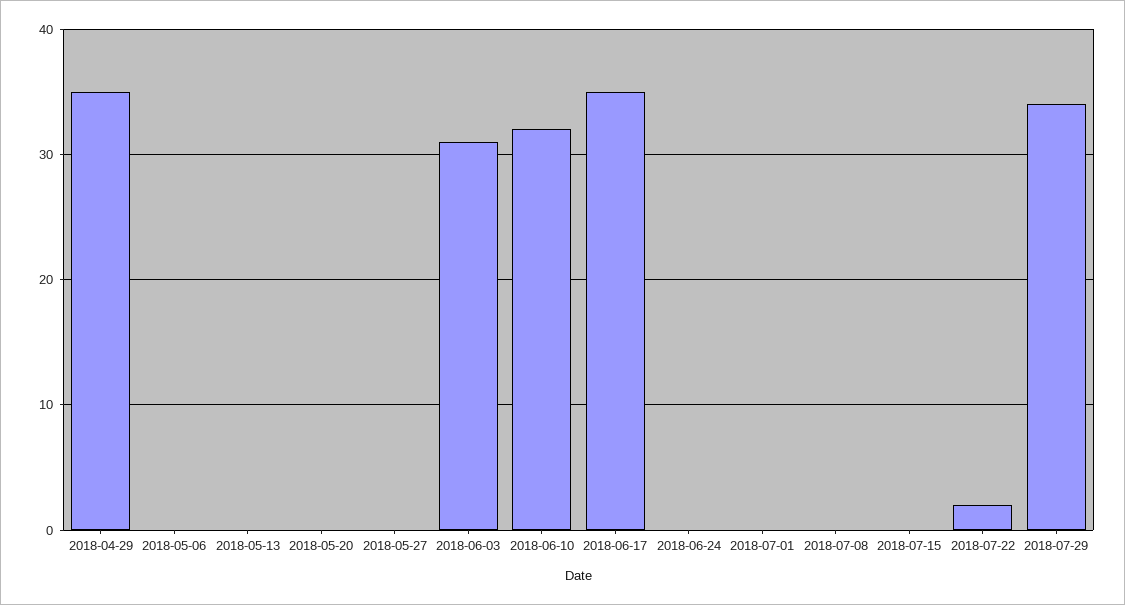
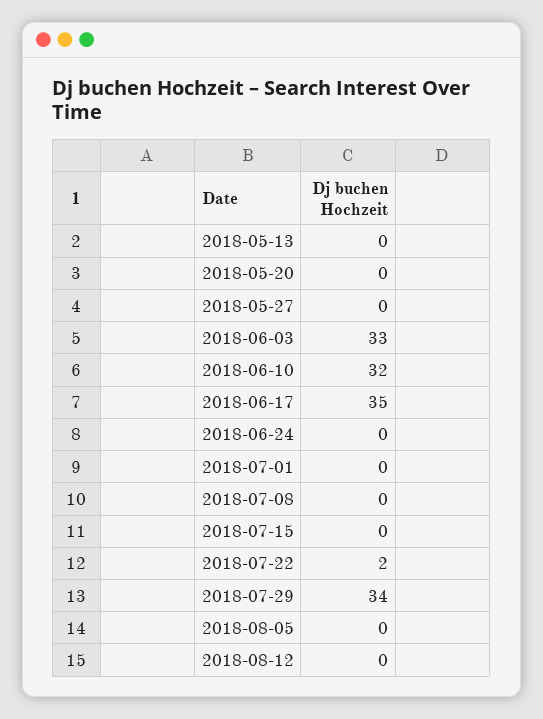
2018-04-29: 35 -> none
2018-05-06: 0 -> none
2018-06-03: 31 -> 33
2018-08-05: none -> 0
2018-08-12: none -> 0

